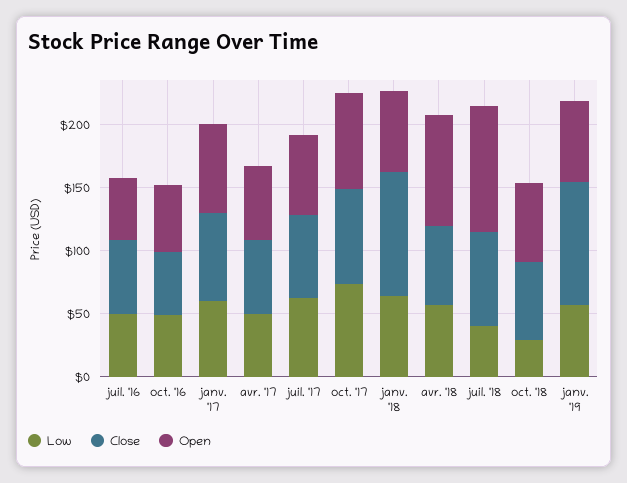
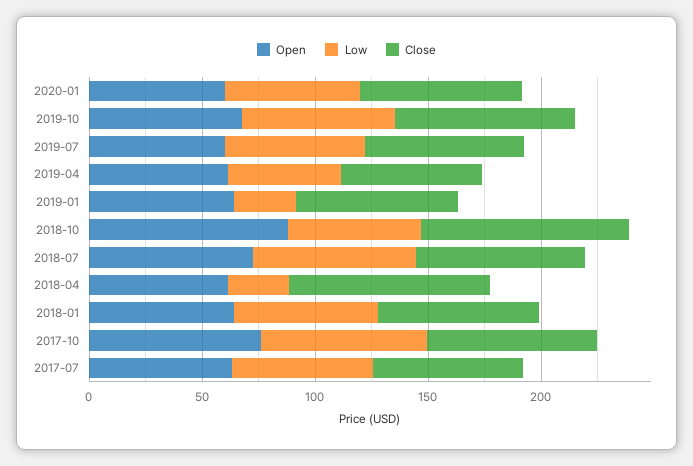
Low, juil. '16: 50 -> none
Close, juil. '16: 60 -> none
Open, juil. '16: 50 -> none
Low, oct. '16: 50 -> none
Close, oct. '16: 50 -> none
Open, oct. '16: 50 -> none
Low, janv. '17: 60 -> none
Close, janv. '17: 70 -> none
Open, janv. '17: 70 -> none
Low, avr. '17: 50 -> none
Close, avr. '17: 60 -> none
Open, avr. '17: 60 -> none
Close, janv. '18: 100 -> 70
Low, avr. '18: 60 -> 30
Close, avr. '18: 60 -> 90
Open, avr. '18: 90 -> 60
Low, juil. '18: 40 -> 70
Open, juil. '18: 100 -> 70
Low, oct. '18: 30 -> 60
Close, oct. '18: 60 -> 90
Open, oct. '18: 60 -> 90
Low, janv. '19: 60 -> 30
Close, janv. '19: 100 -> 70
Open, 2020-01: none -> 60
Low, 2020-01: none -> 60
Close, 2020-01: none -> 70
Open, 2019-10: none -> 70
Low, 2019-10: none -> 70
Close, 2019-10: none -> 80
Open, 2019-07: none -> 60
Low, 2019-07: none -> 60
Close, 2019-07: none -> 70
Open, 2019-04: none -> 60
Low, 2019-04: none -> 50
Close, 2019-04: none -> 60

